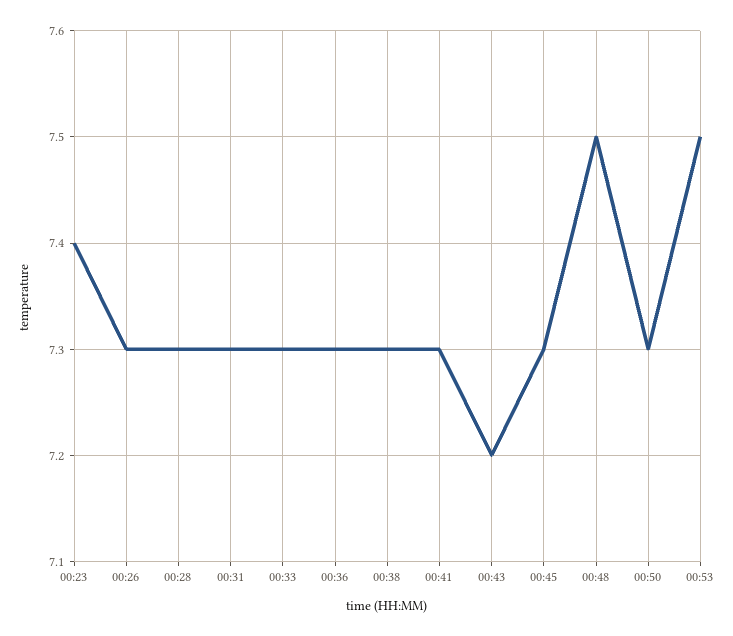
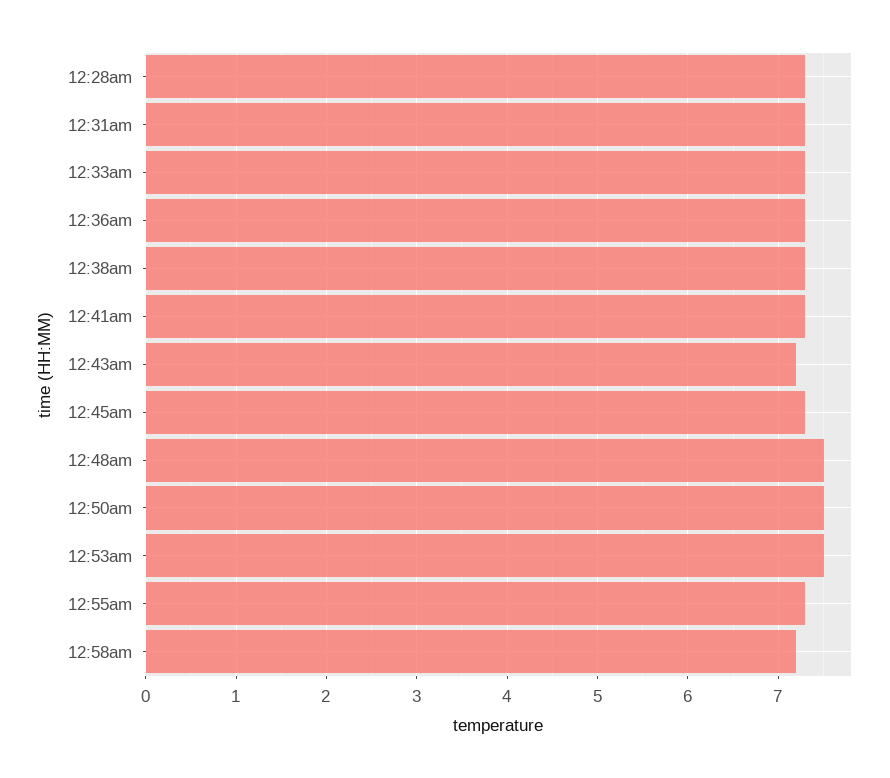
00:23: 7.4 -> none
00:26: 7.3 -> none
00:50: 7.3 -> 7.5
12:55am: none -> 7.3
12:58am: none -> 7.2

